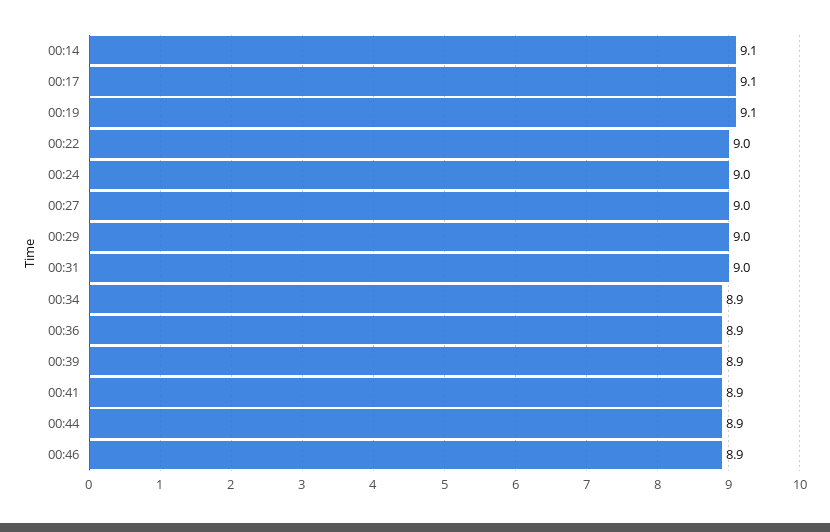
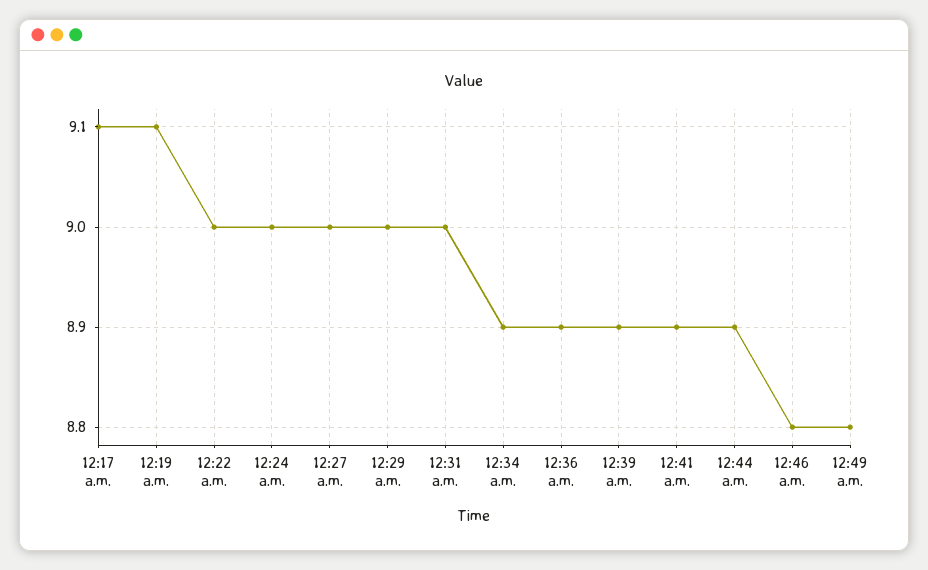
00:14: 9.1 -> none
00:46: 8.9 -> 8.8
12:49 a.m.: none -> 8.8

